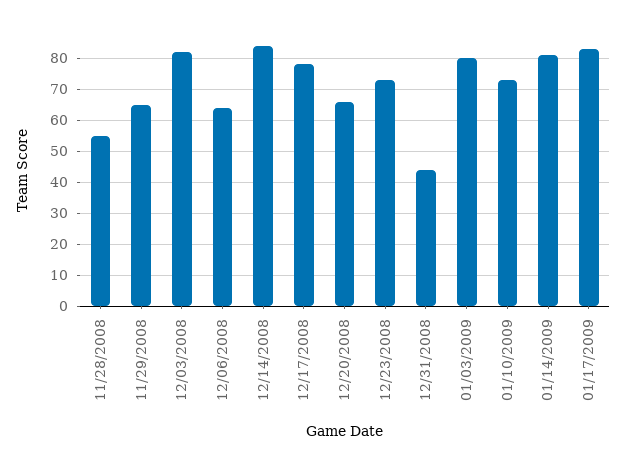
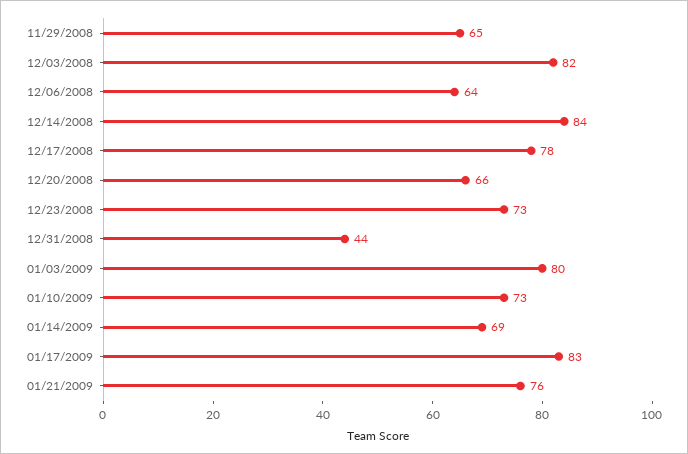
11/28/2008: 55 -> none
01/14/2009: 80 -> 69
01/21/2009: none -> 76

